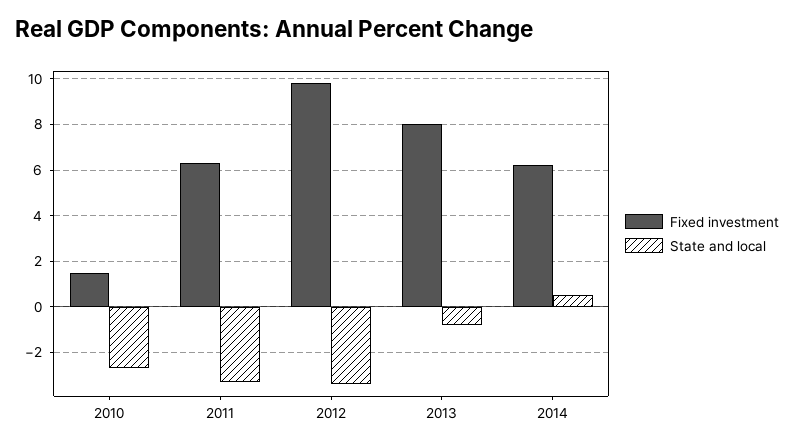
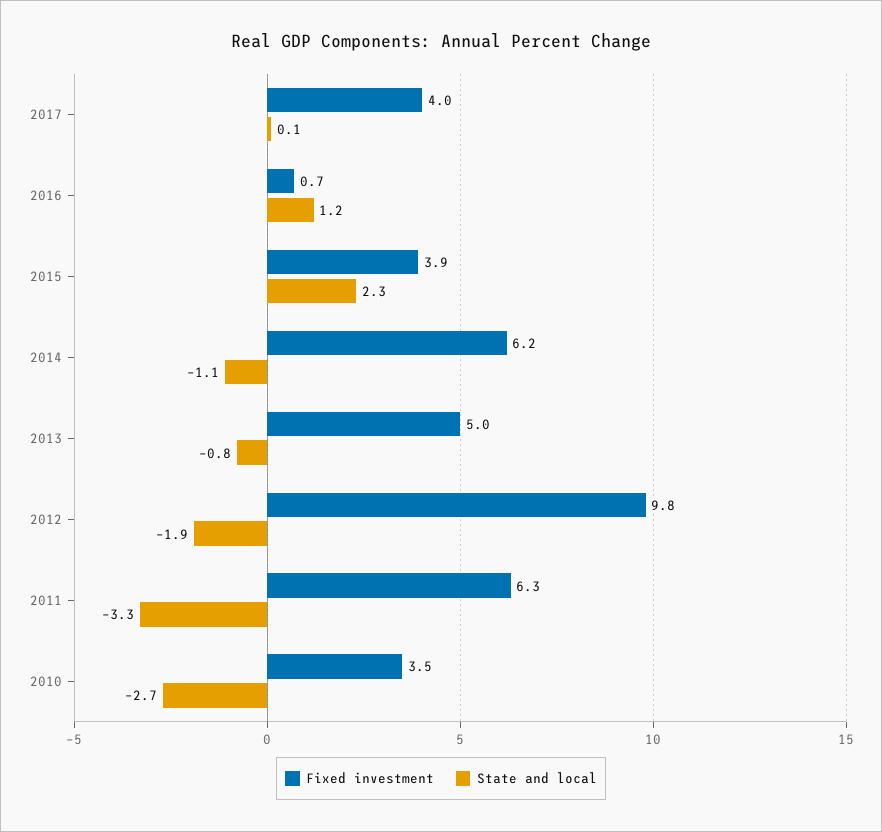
Fixed investment, 2010: 1.5 -> 3.5
State and local, 2012: -3.5 -> -1.9
Fixed investment, 2013: 8 -> 5
State and local, 2014: 0.5 -> -1.1
Fixed investment, 2017: none -> 4
State and local, 2017: none -> 0.1
Fixed investment, 2016: none -> 0.7
State and local, 2016: none -> 1.2
Fixed investment, 2015: none -> 3.9
State and local, 2015: none -> 2.3

